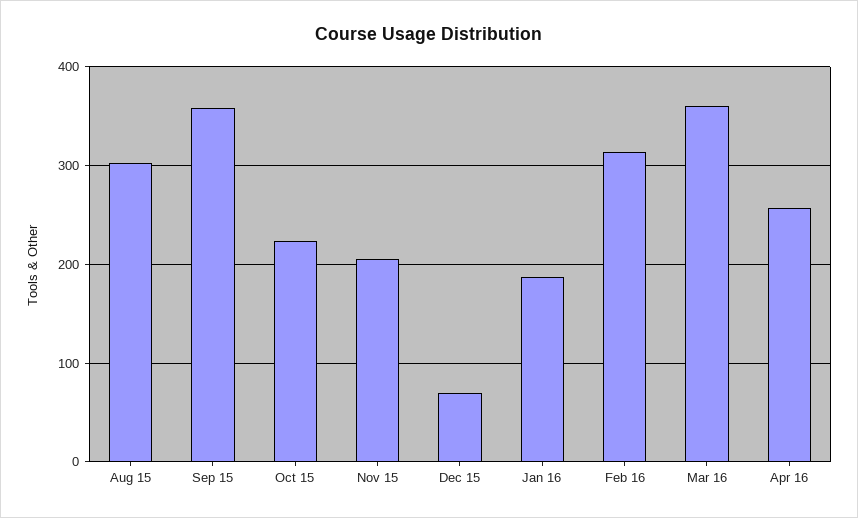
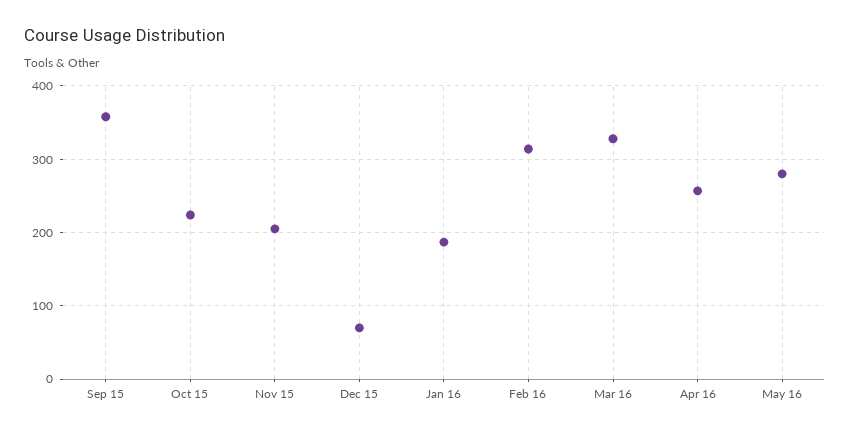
Aug 15: 300 -> none
Mar 16: 360 -> 330
May 16: none -> 280

